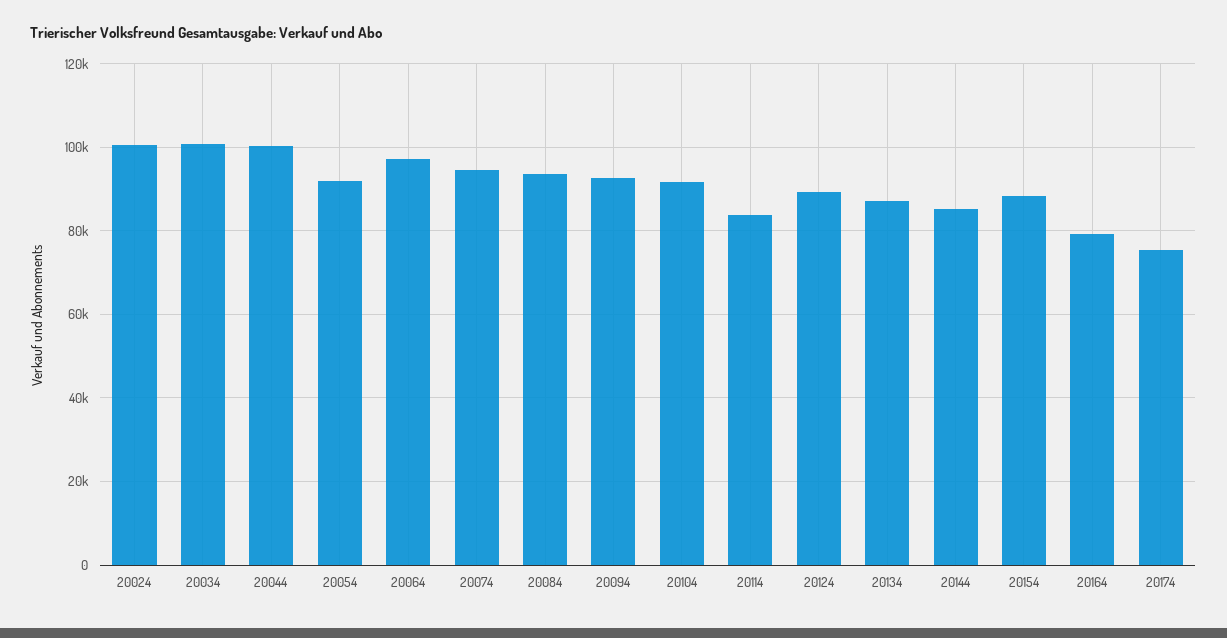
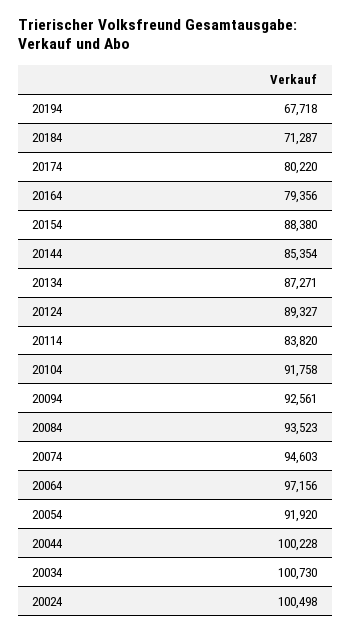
20174: 76000 -> 80220
20194: none -> 67718
20184: none -> 71287

